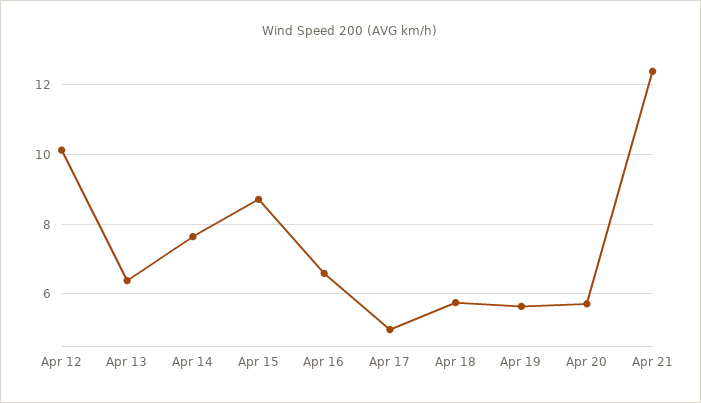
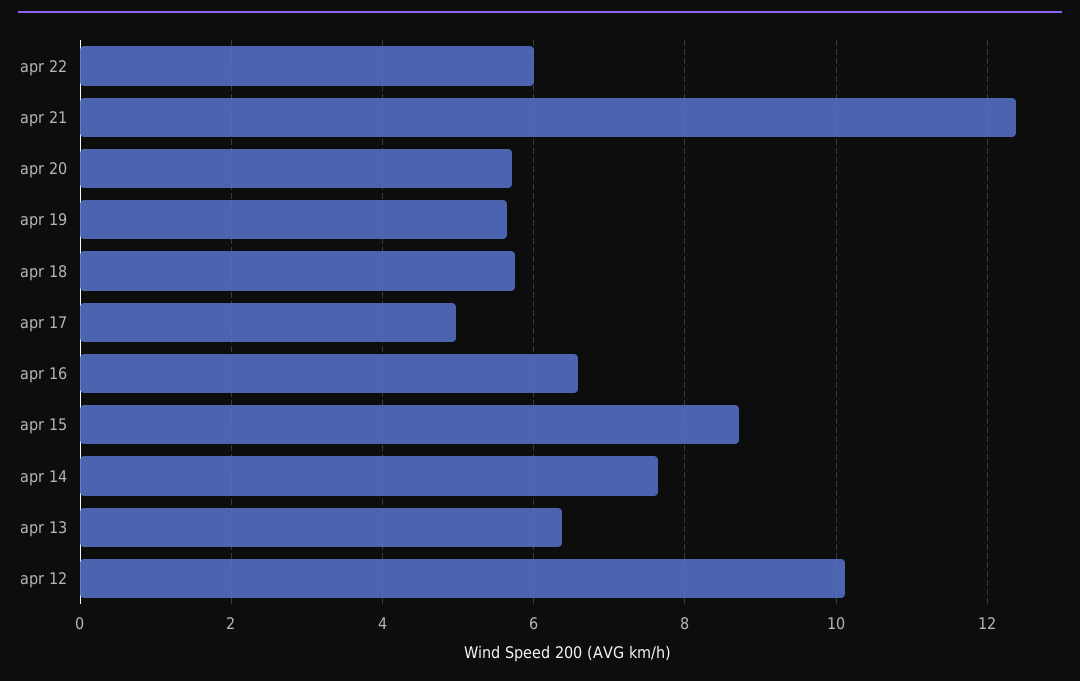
apr 22: none -> 6

